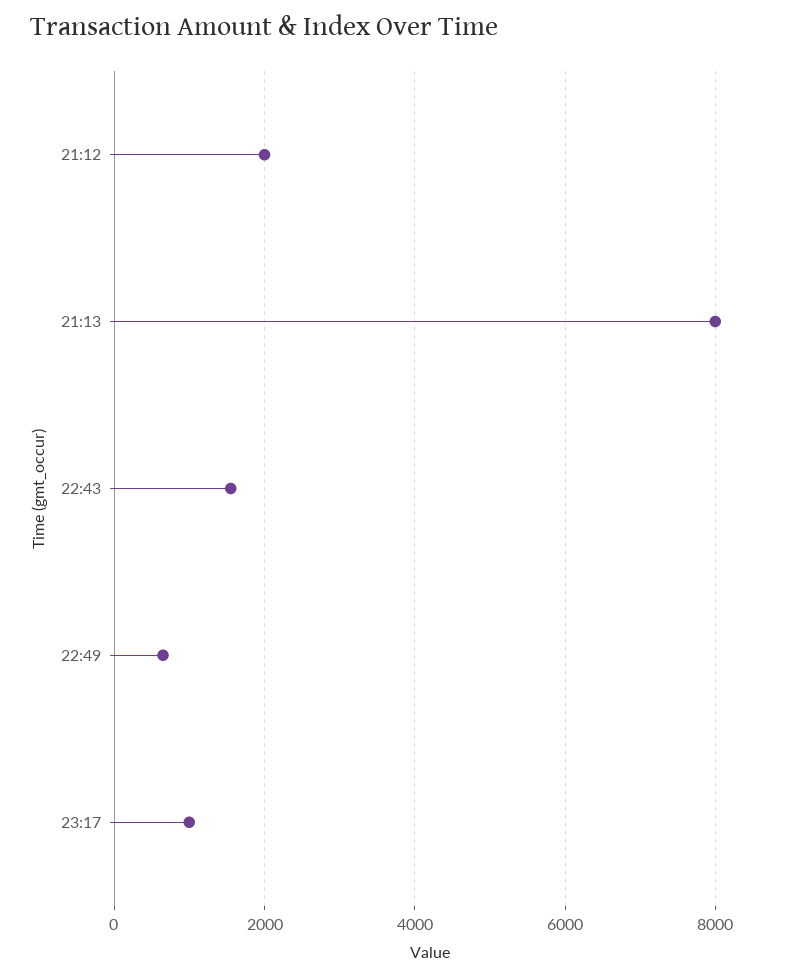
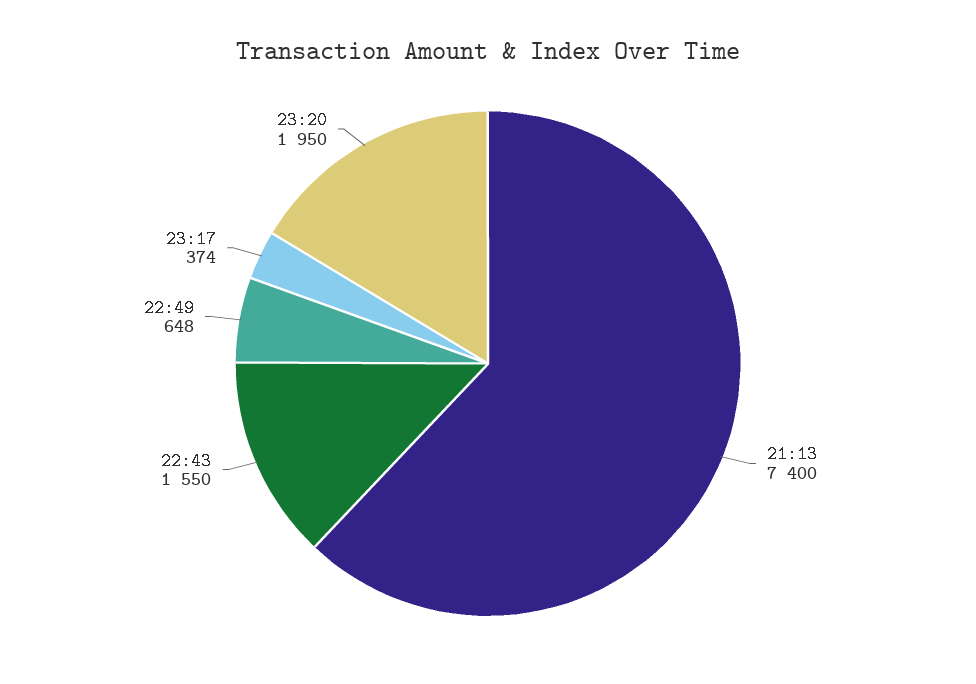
21:12: 2000 -> none
21:13: 8000 -> 7400
23:17: 1000 -> 374
23:20: none -> 1950

